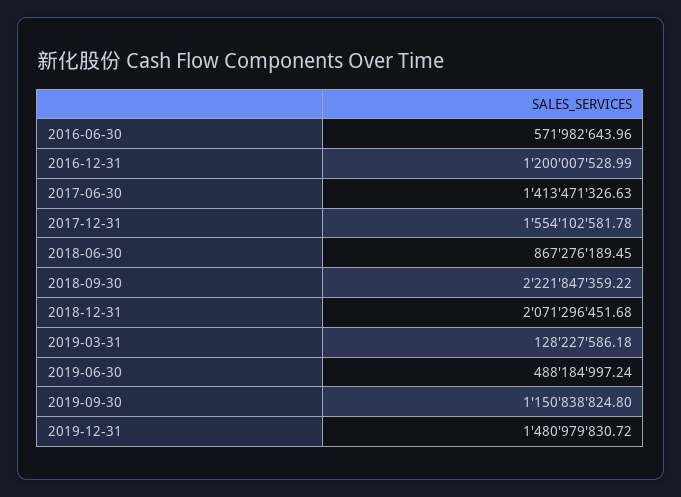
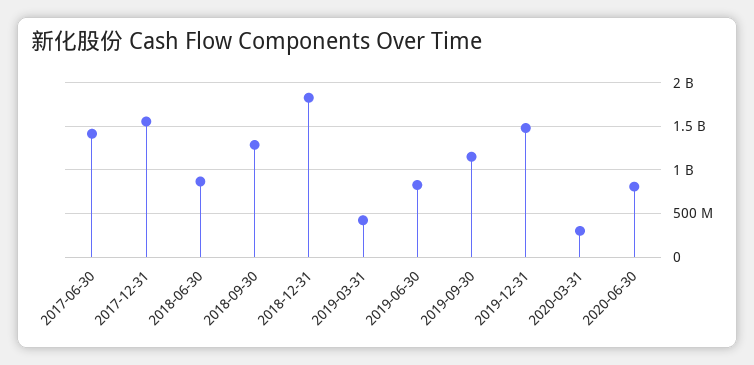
2016-06-30: 571982643.96 -> none
2016-12-31: 1200007528.99 -> none
2018-09-30: 2221847359.22 -> 1300000000
2018-12-31: 2071296451.68 -> 1800000000
2019-03-31: 128227586.18 -> 400000000
2019-06-30: 488184997.24 -> 800000000
2020-03-31: none -> 300000000
2020-06-30: none -> 800000000

